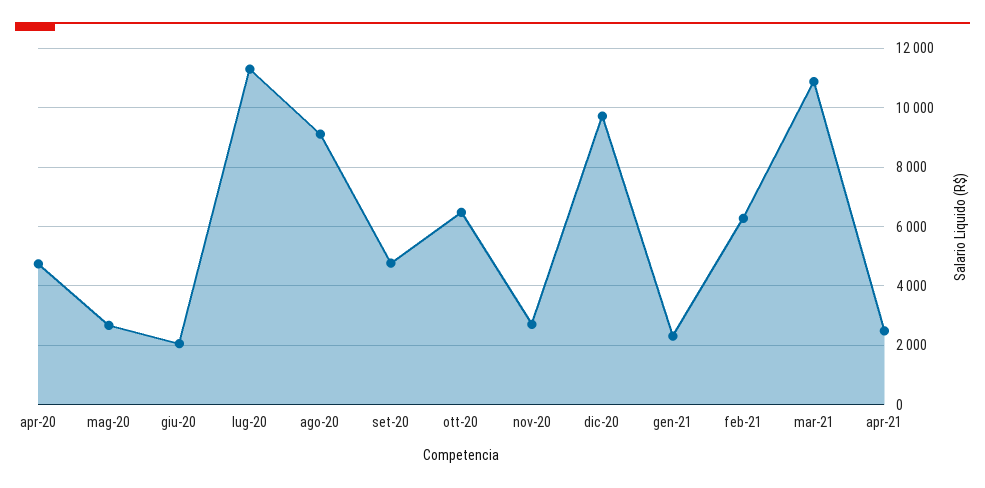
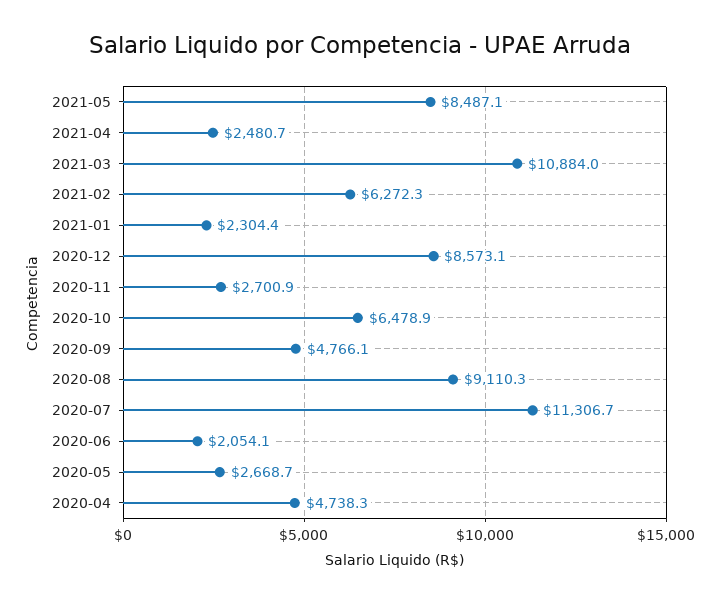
dic-20: 9750 -> 8573.1
2021-05: none -> 8487.1

